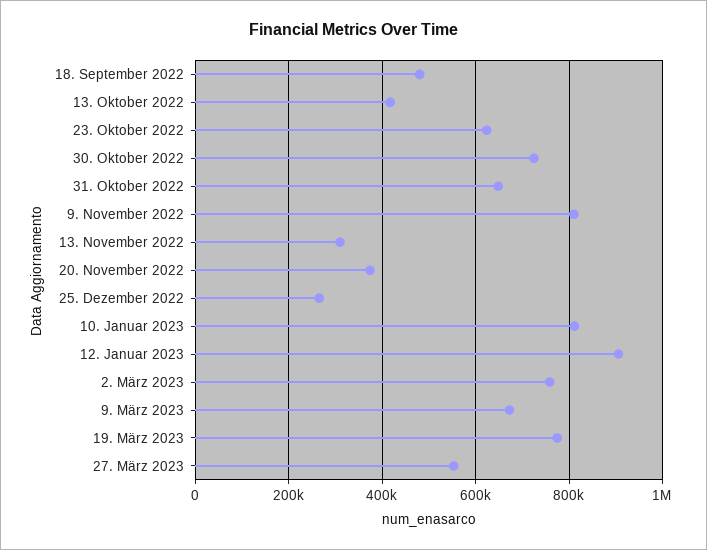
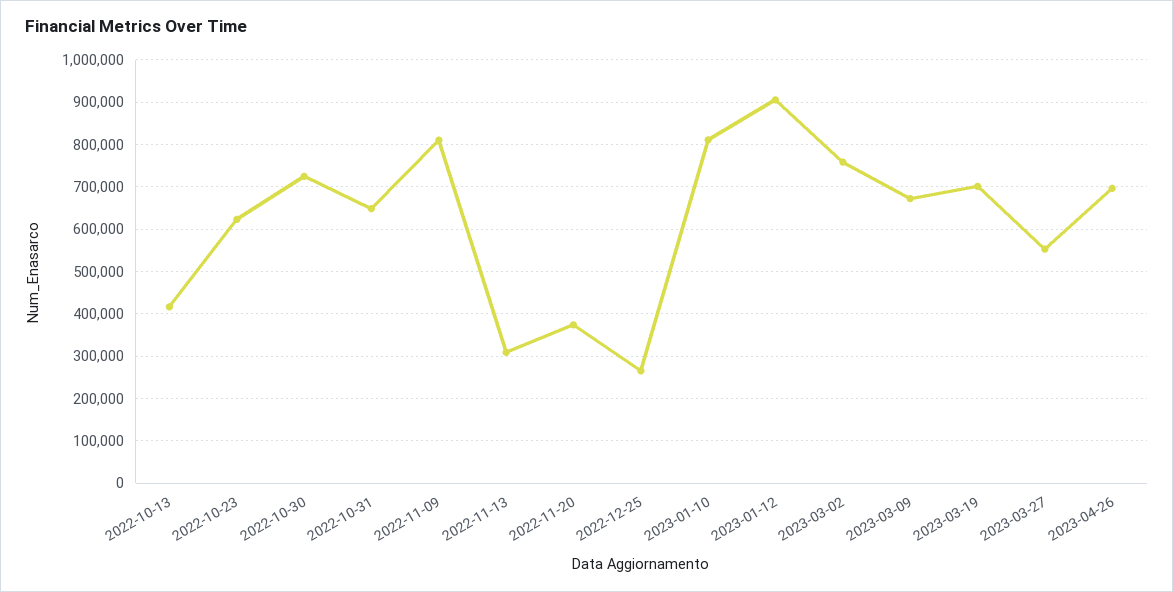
18. September 2022: 480000 -> none
19. März 2023: 780000 -> 700000
2023-04-26: none -> 700000

